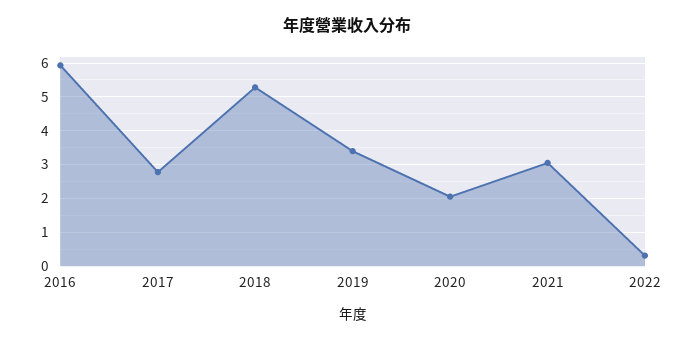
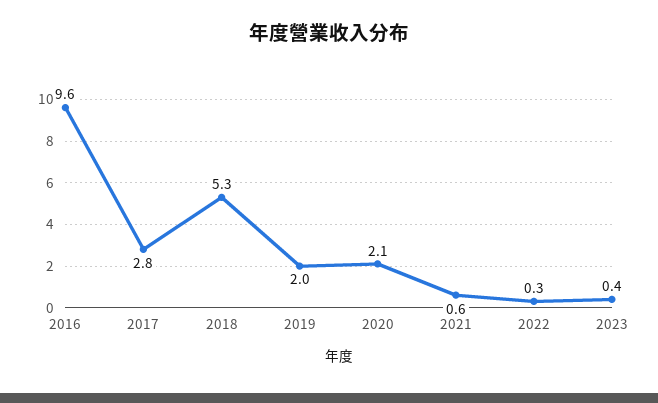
2016: 6 -> 9.6
2019: 3.4 -> 2
2021: 3 -> 0.6
2023: none -> 0.4

